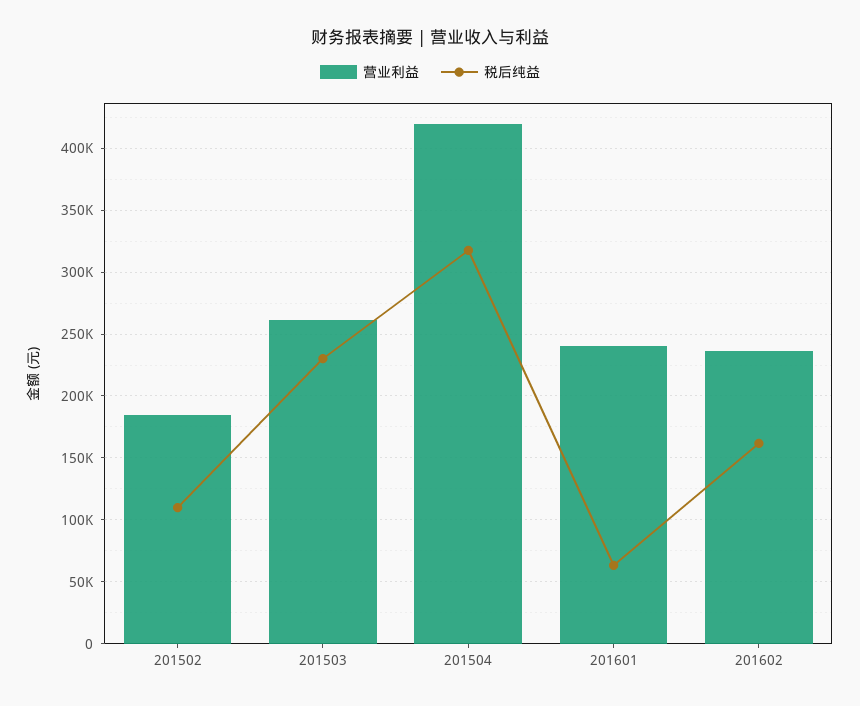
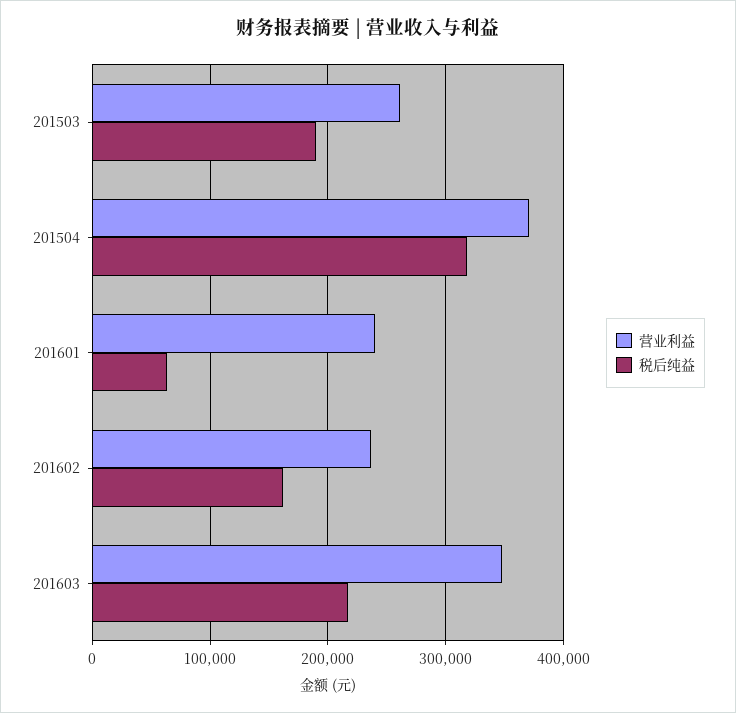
营业利益, 201502: 185000 -> none
税后纯益, 201502: 110000 -> none
税后纯益, 201503: 230000 -> 190000
营业利益, 201504: 420000 -> 370000
营业利益, 201603: none -> 350000
税后纯益, 201603: none -> 220000

